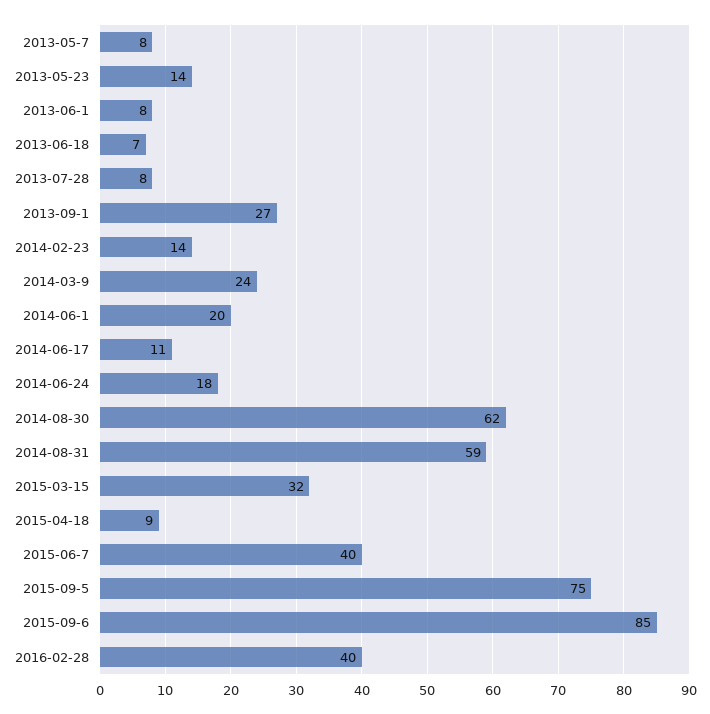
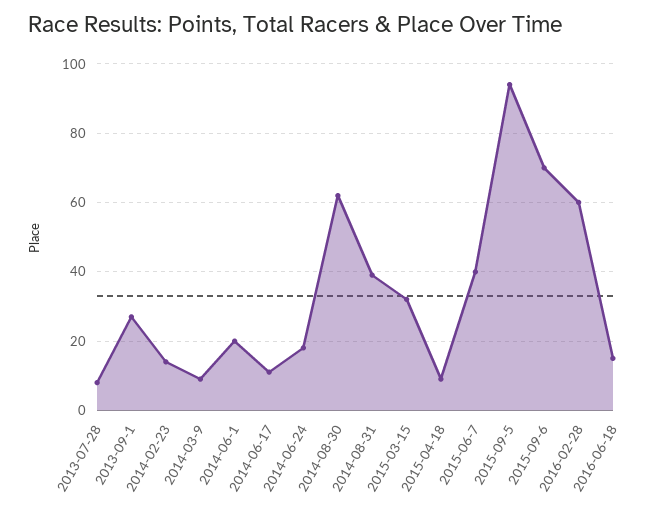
2013-05-7: 8 -> none
2013-05-23: 14 -> none
2013-06-1: 8 -> none
2013-06-18: 7 -> none
2014-03-9: 24 -> 10
2014-08-31: 59 -> 40
2015-09-5: 75 -> 95
2015-09-6: 85 -> 70
2016-02-28: 40 -> 60
2016-06-18: none -> 15

